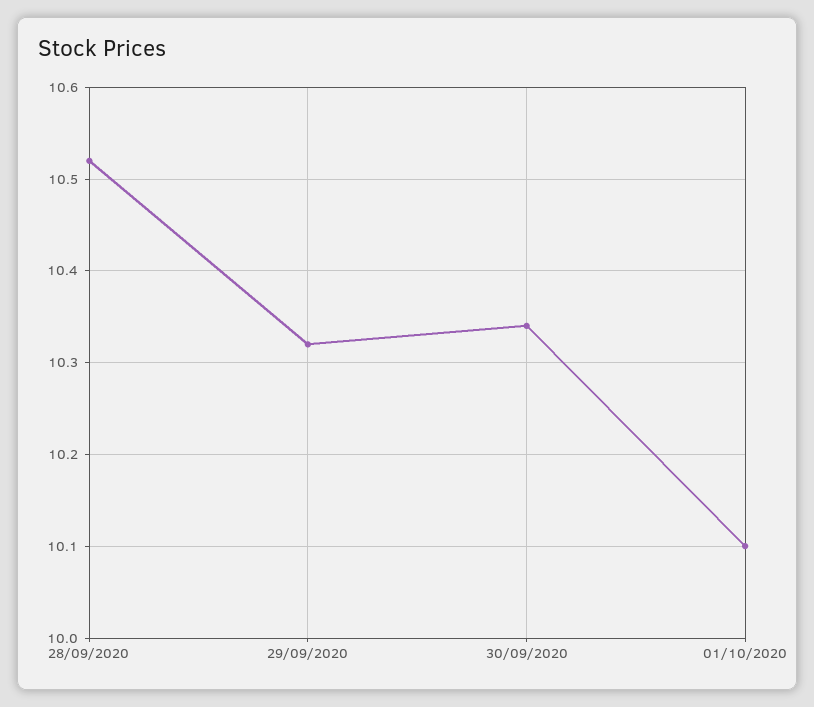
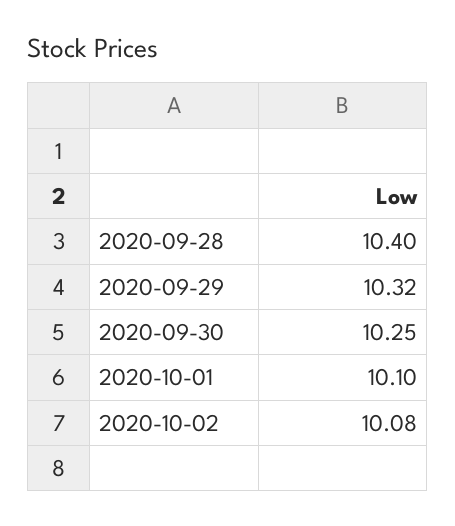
28/09/2020: 10.52 -> 10.4
30/09/2020: 10.34 -> 10.25
2020-10-02: none -> 10.08

